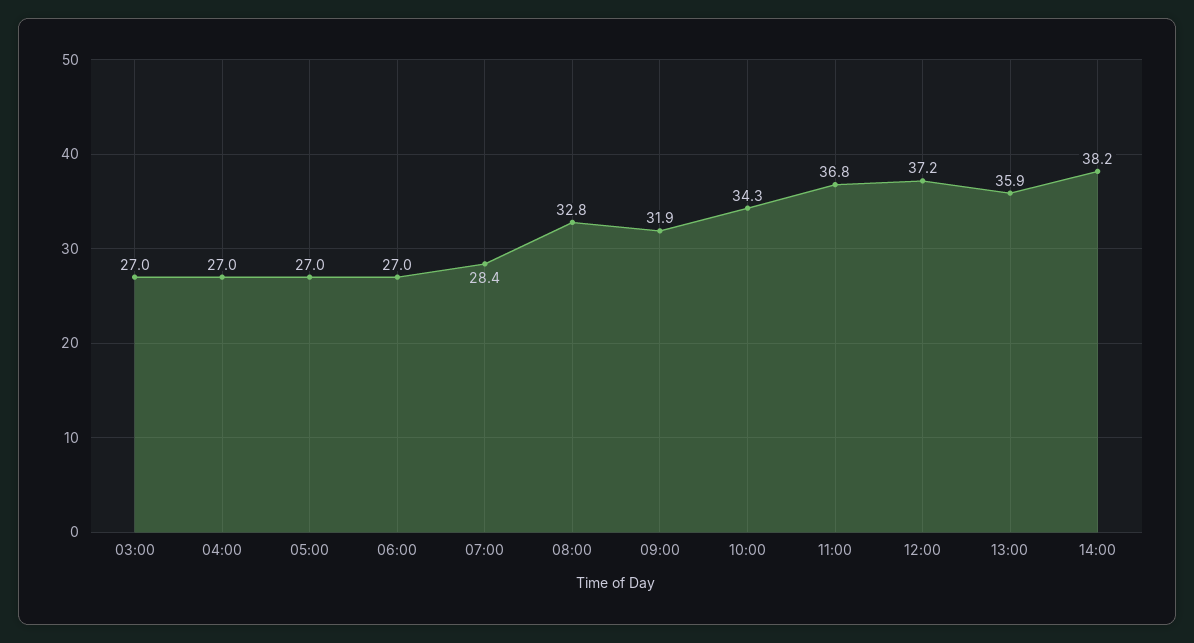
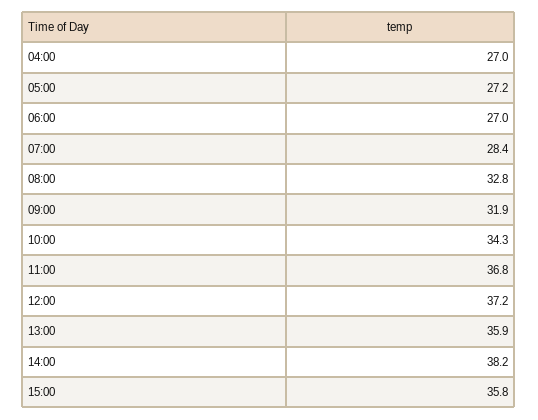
03:00: 27 -> none
05:00: 27 -> 27.2
15:00: none -> 35.8

